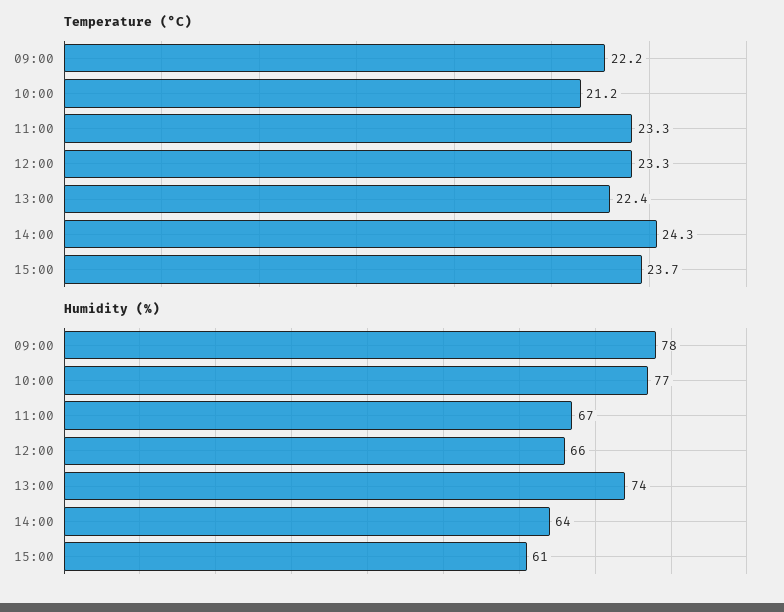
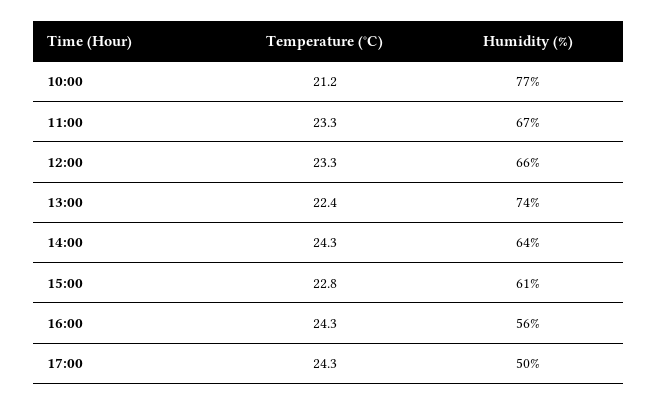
Temperature (°C), 09:00: 22.2 -> none
Temperature (°C), 15:00: 23.7 -> 22.8
Humidity (%), 09:00: 78 -> none
Temperature (°C), 16:00: none -> 24.3
Humidity (%), 16:00: none -> 56
Temperature (°C), 17:00: none -> 24.3
Humidity (%), 17:00: none -> 50

